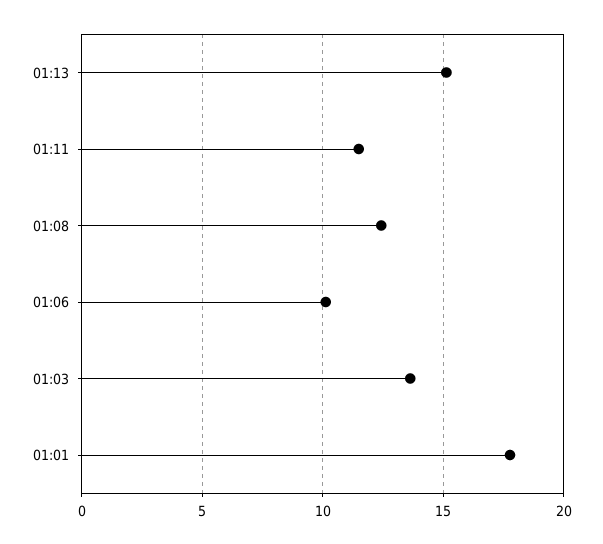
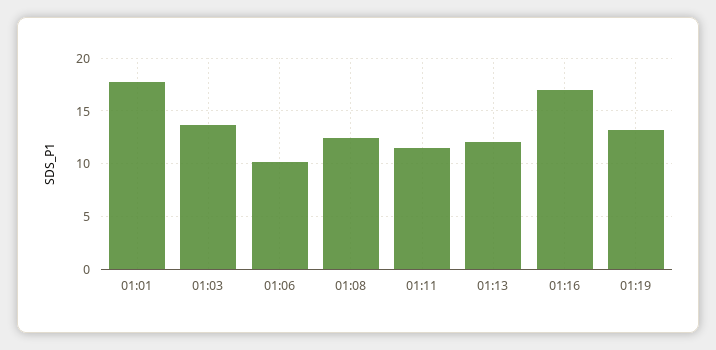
01:13: 15 -> 12
01:16: none -> 17
01:19: none -> 13

